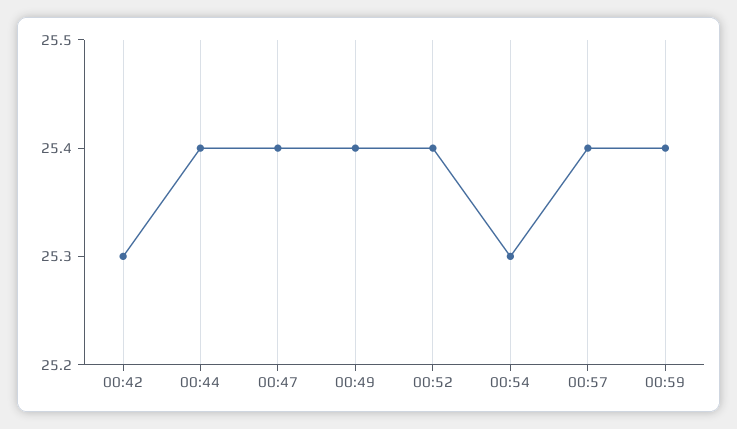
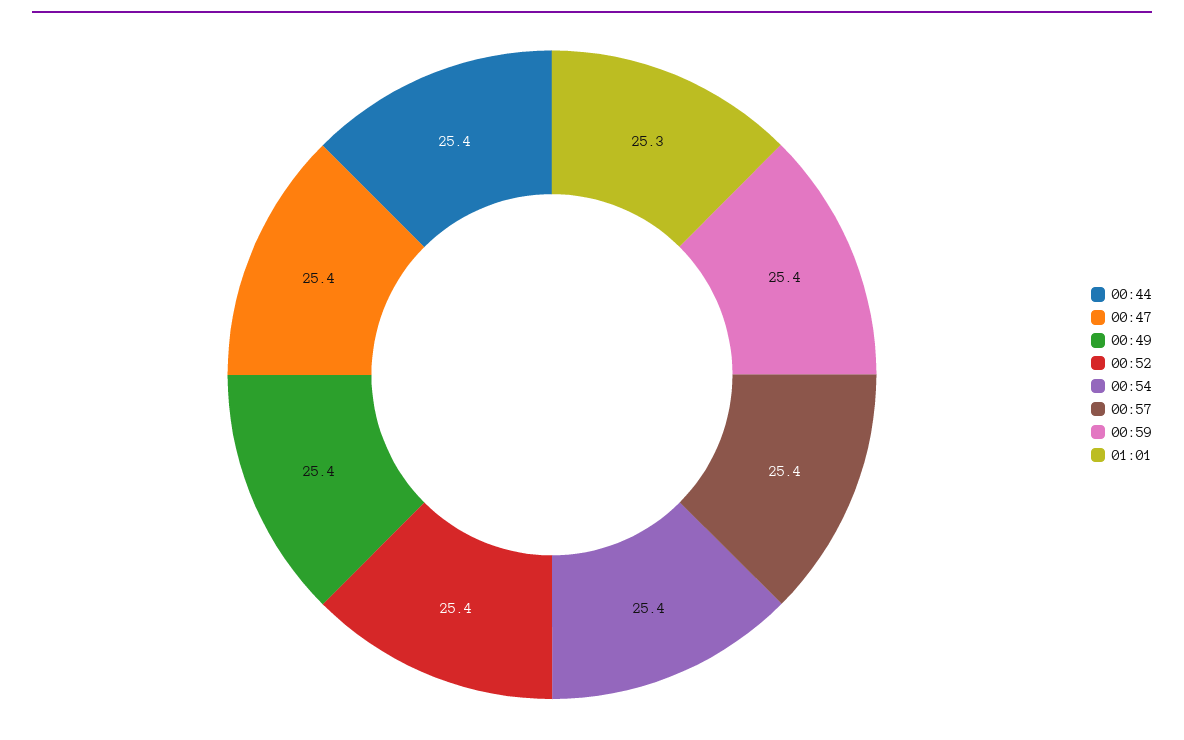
00:42: 25.3 -> none
00:54: 25.3 -> 25.4
01:01: none -> 25.3

